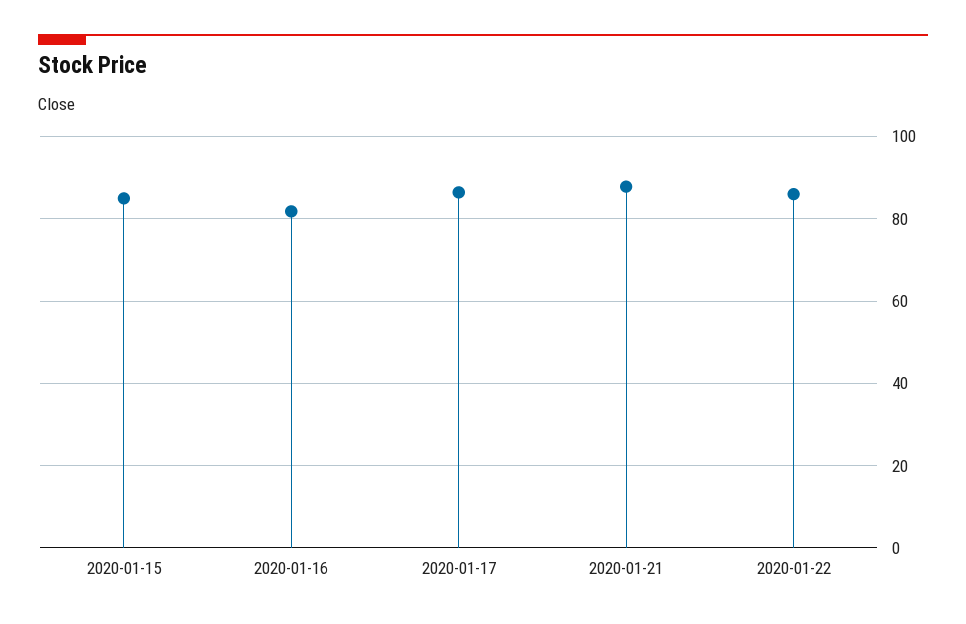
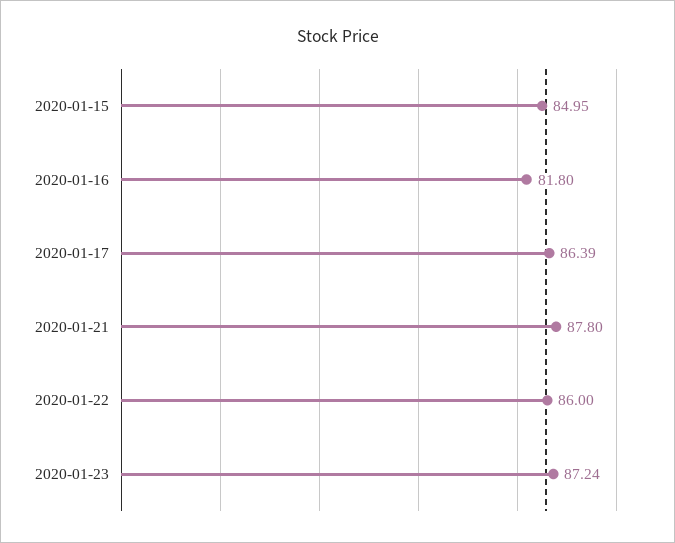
2020-01-23: none -> 87.24

